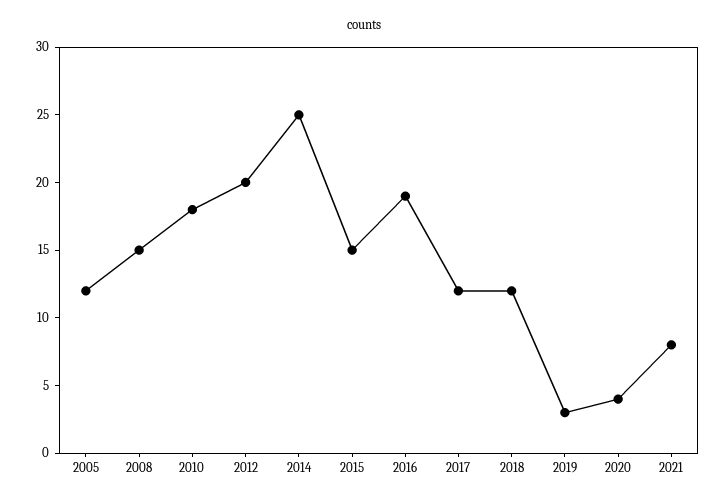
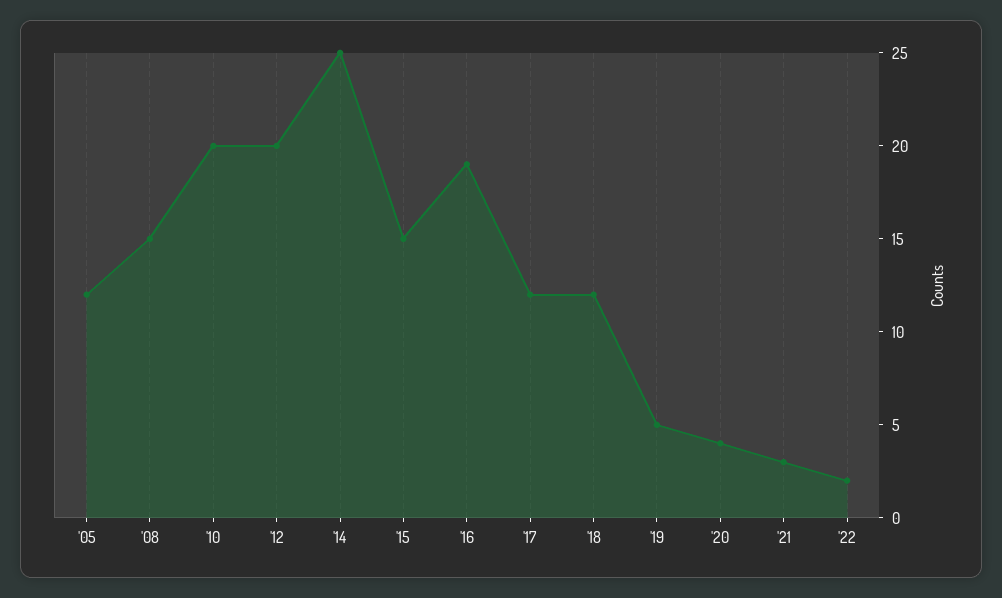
2010: 18 -> 20
2019: 3 -> 5
2021: 8 -> 3
'22: none -> 2

